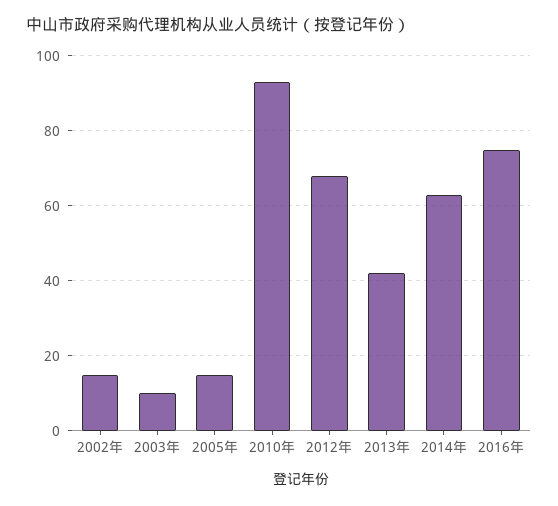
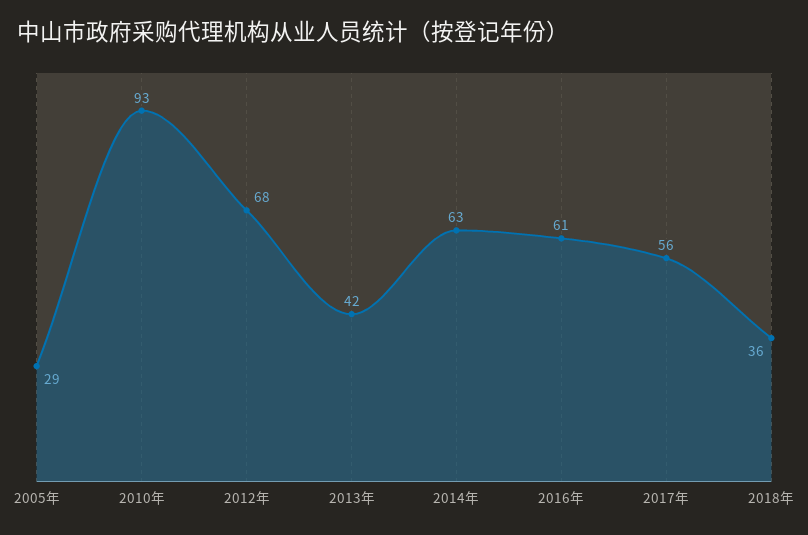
2002年: 15 -> none
2003年: 10 -> none
2005年: 15 -> 29
2016年: 75 -> 61
2017年: none -> 56
2018年: none -> 36

